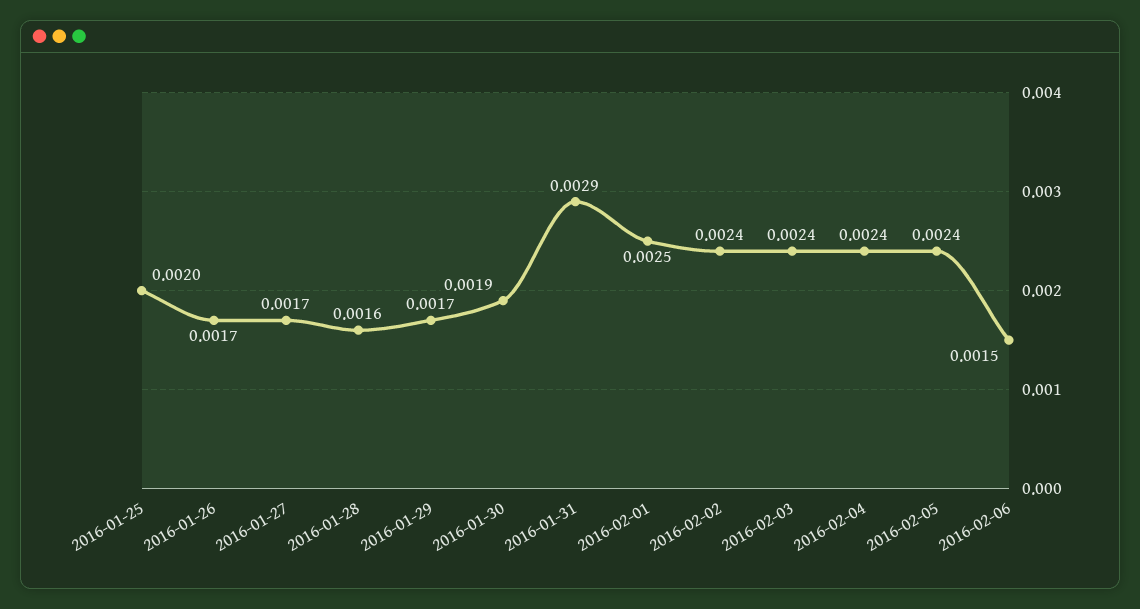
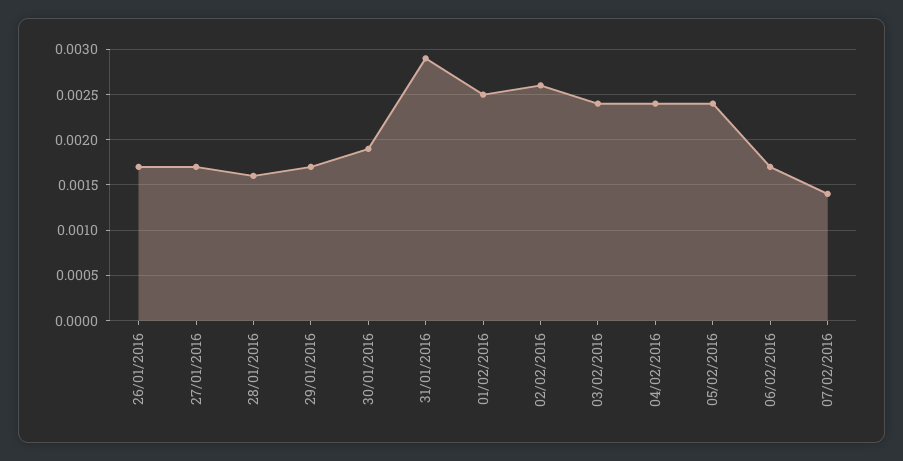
2016-01-25: 0.002 -> none
2016-02-02: 0.0024 -> 0.0026
2016-02-06: 0.0015 -> 0.0017
07/02/2016: none -> 0.0014

